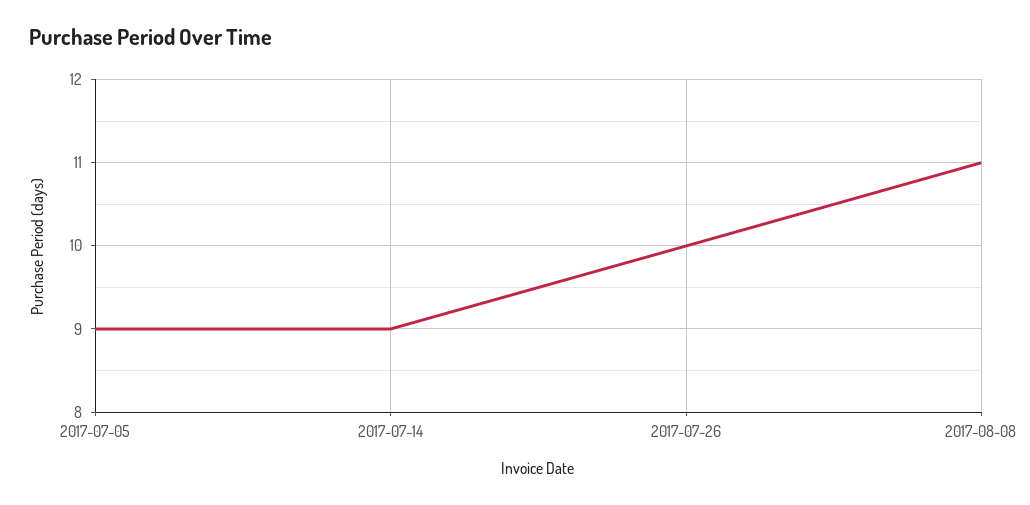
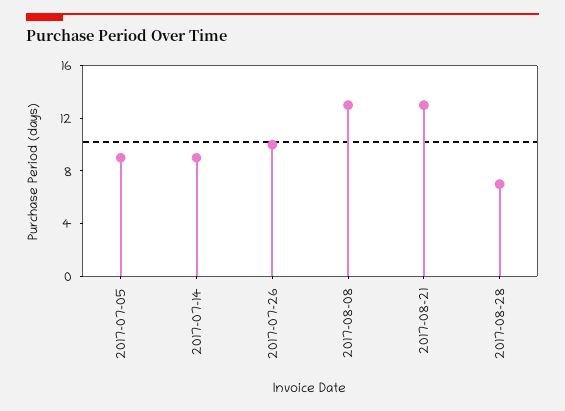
2017-08-08: 11 -> 13
2017-08-21: none -> 13
2017-08-28: none -> 7

